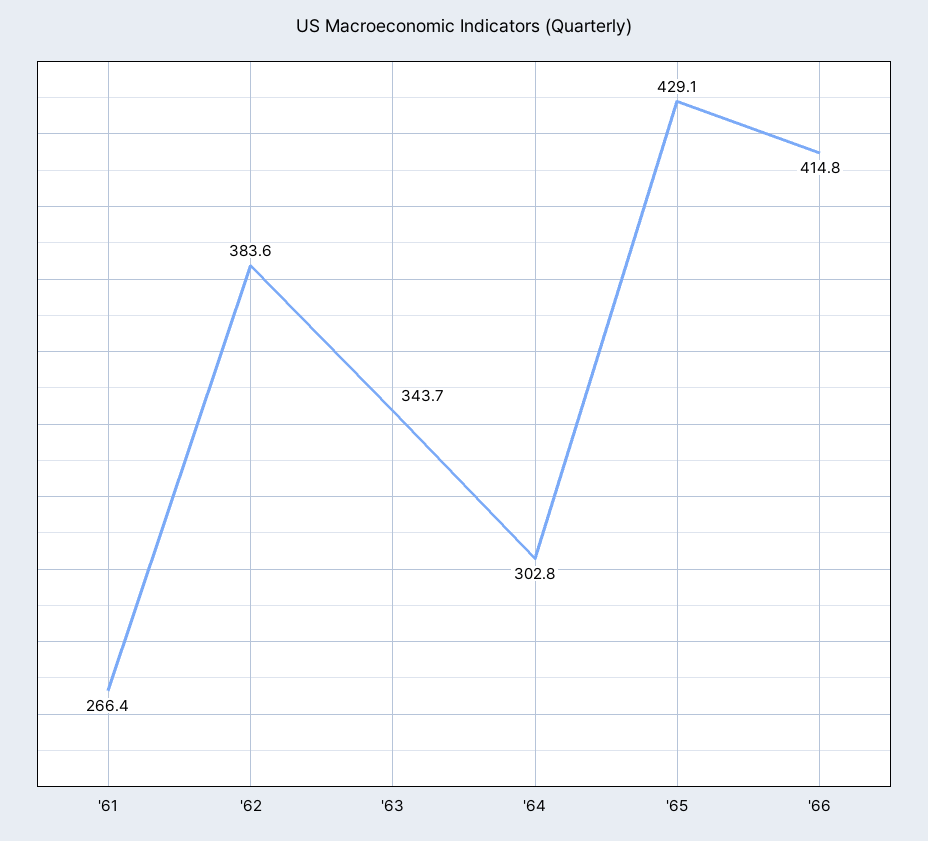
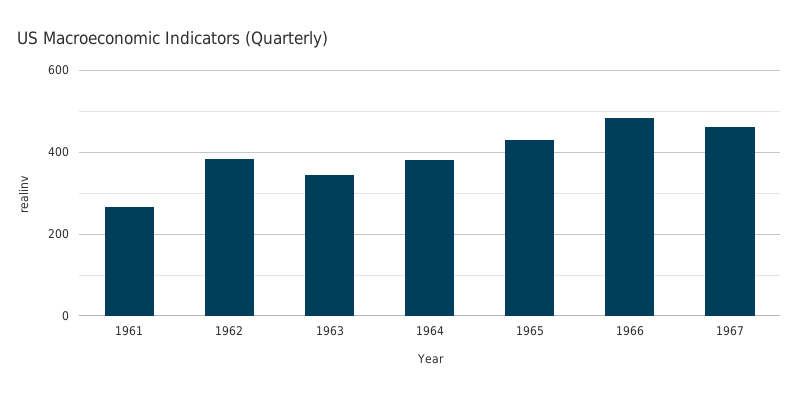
'64: 302.8 -> 380
'66: 414.8 -> 480
1967: none -> 460

